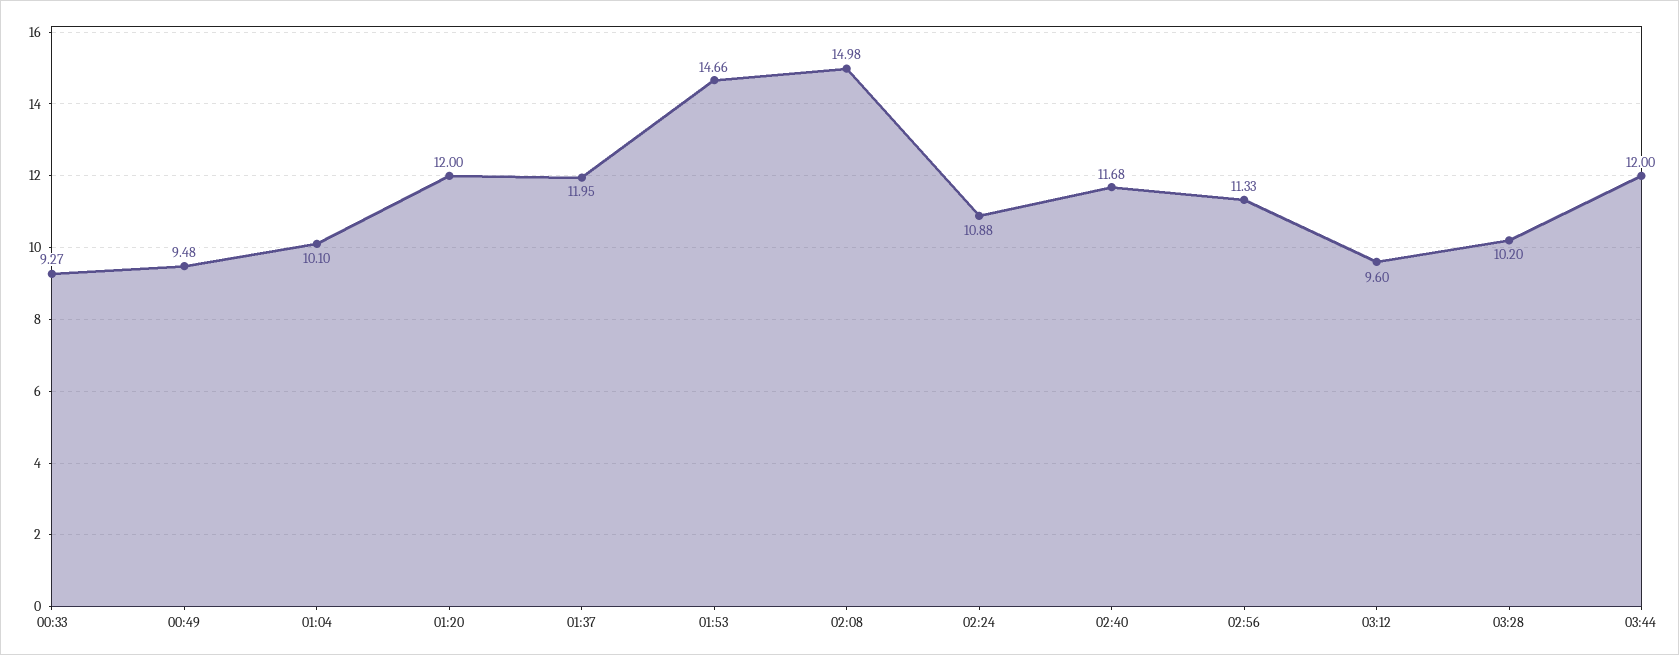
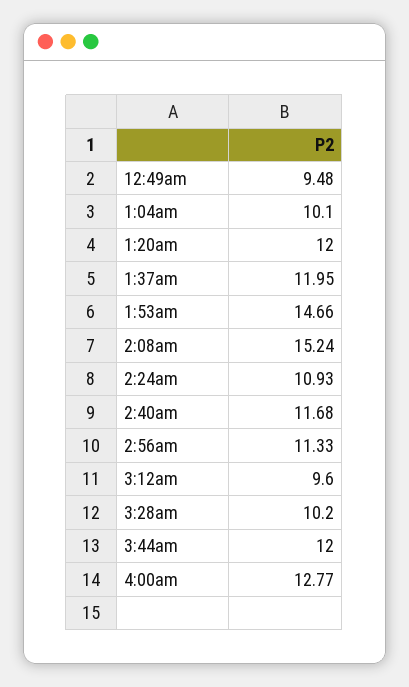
00:33: 9.27 -> none
02:08: 14.98 -> 15.24
02:24: 10.88 -> 10.93
4:00am: none -> 12.77

